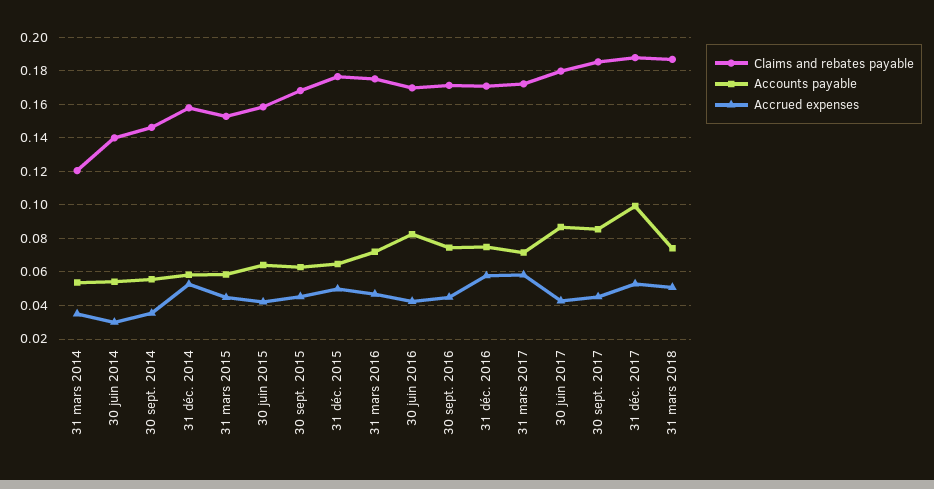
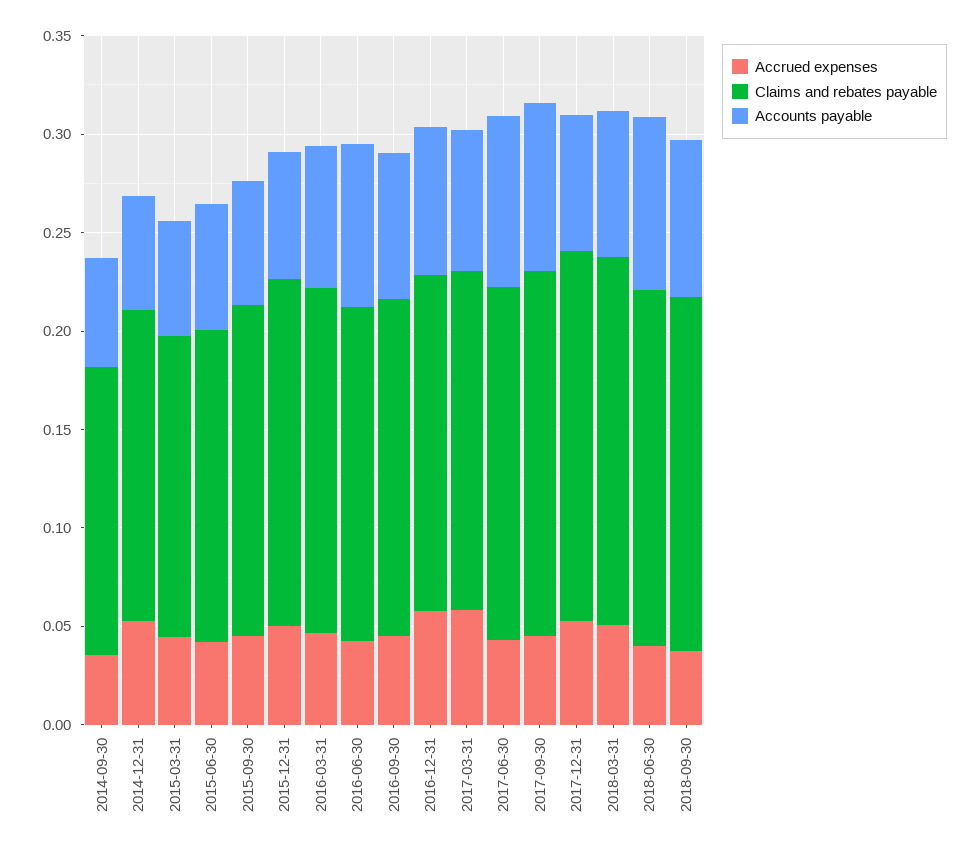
Claims and rebates payable, 31 mars 2014: 0.12 -> none
Accounts payable, 31 mars 2014: 0.055 -> none
Accrued expenses, 31 mars 2014: 0.035 -> none
Claims and rebates payable, 30 juin 2014: 0.14 -> none
Accounts payable, 30 juin 2014: 0.055 -> none
Accrued expenses, 30 juin 2014: 0.03 -> none
Accounts payable, 31 déc. 2017: 0.1 -> 0.07
Accrued expenses, 2018-06-30: none -> 0.04
Claims and rebates payable, 2018-06-30: none -> 0.18
Accounts payable, 2018-06-30: none -> 0.09
Accrued expenses, 2018-09-30: none -> 0.04
Claims and rebates payable, 2018-09-30: none -> 0.18
Accounts payable, 2018-09-30: none -> 0.08

